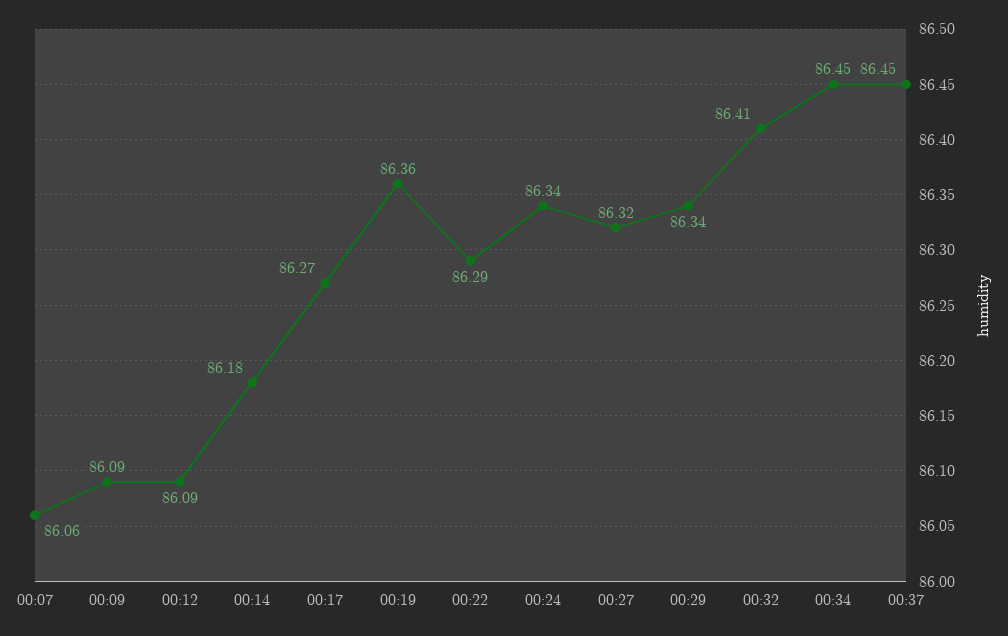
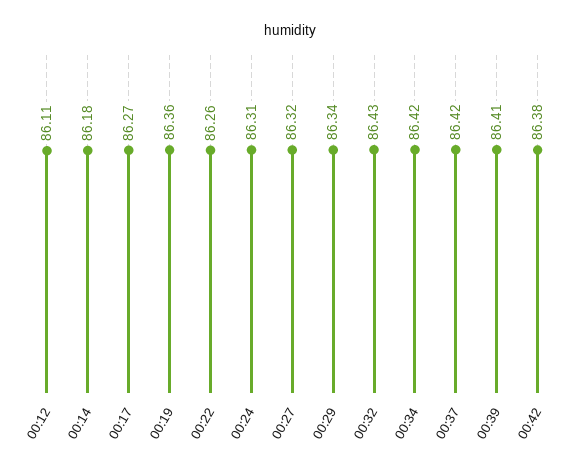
00:07: 86.06 -> none
00:09: 86.09 -> none
00:12: 86.09 -> 86.11
00:22: 86.29 -> 86.26
00:24: 86.34 -> 86.31
00:32: 86.41 -> 86.43
00:34: 86.45 -> 86.42
00:37: 86.45 -> 86.42
00:39: none -> 86.41
00:42: none -> 86.38

